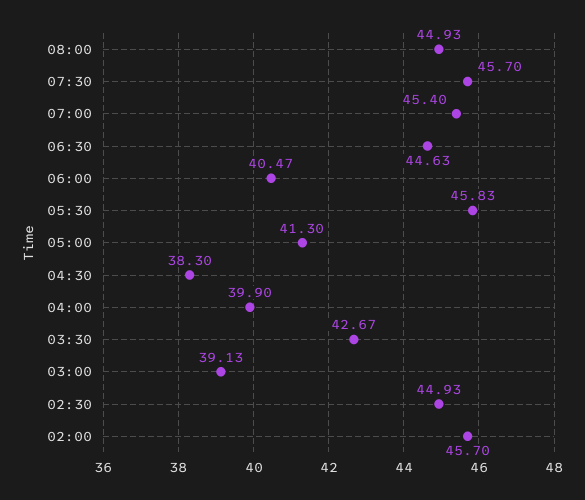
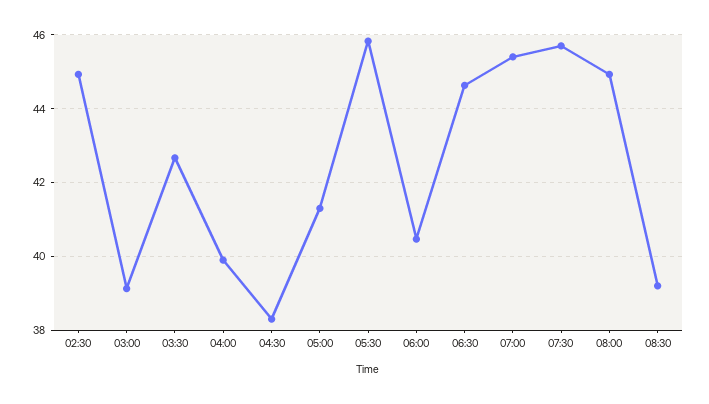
02:00: 45.7 -> none
08:30: none -> 39.2

